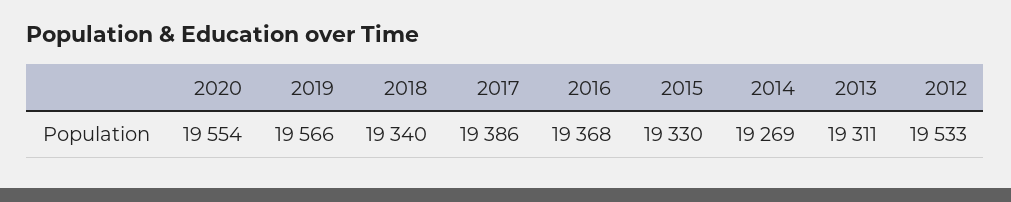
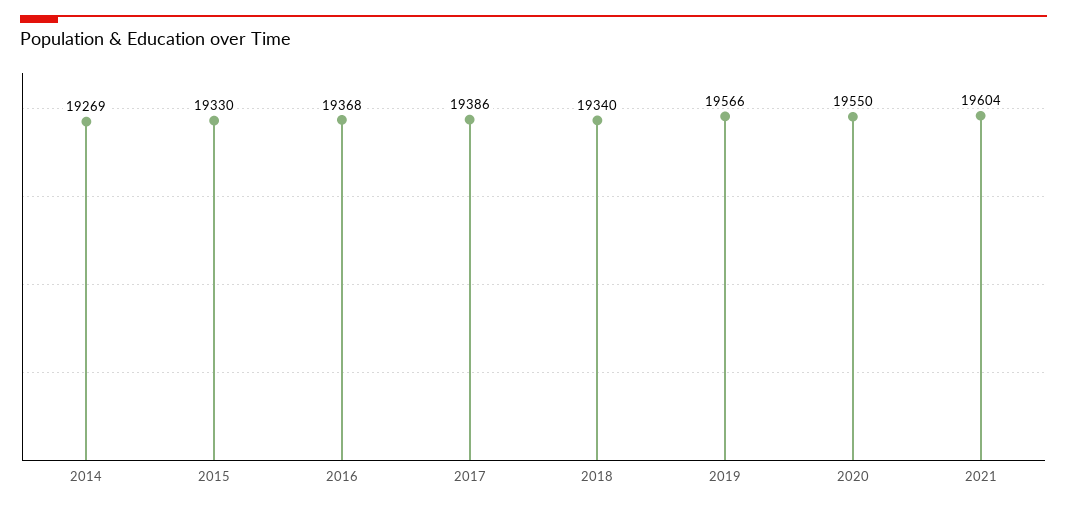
2020: 19554 -> 19550
2013: 19311 -> none
2012: 19533 -> none
2021: none -> 19604

